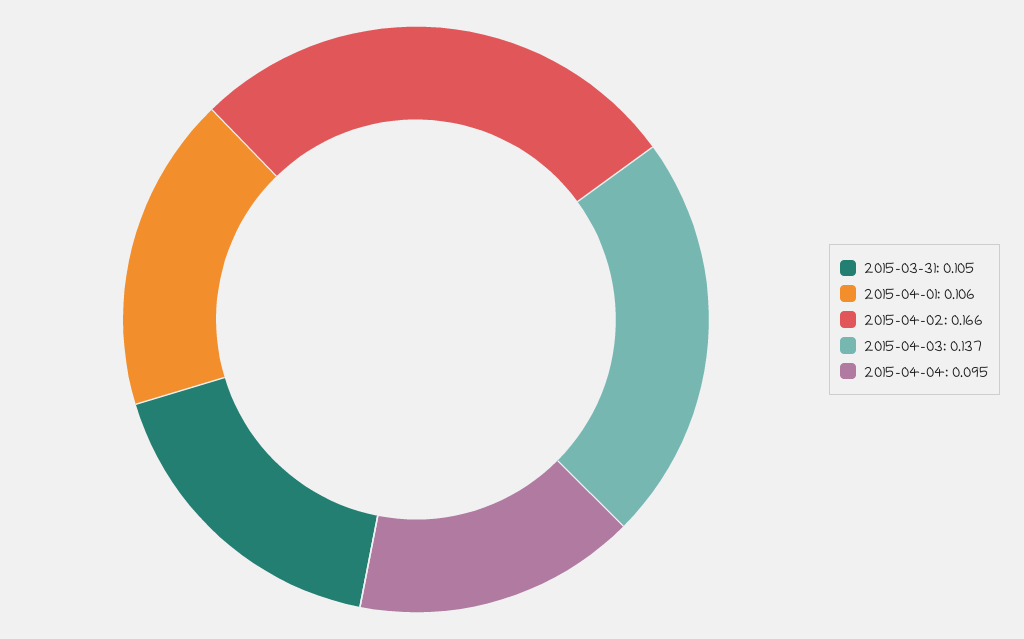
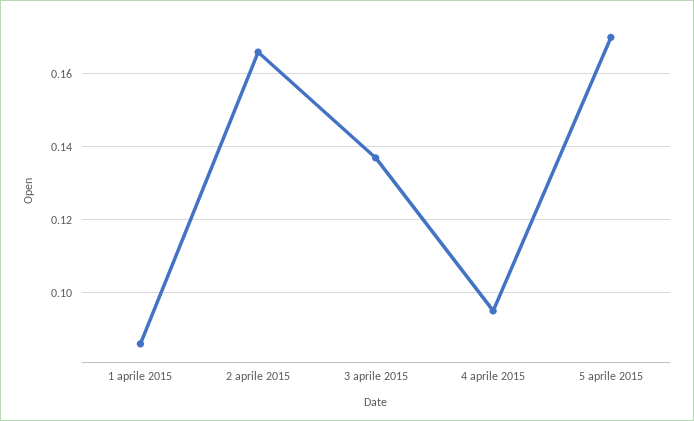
2015-03-31: 0.105 -> none
2015-04-01: 0.106 -> 0.085
5 aprile 2015: none -> 0.17

